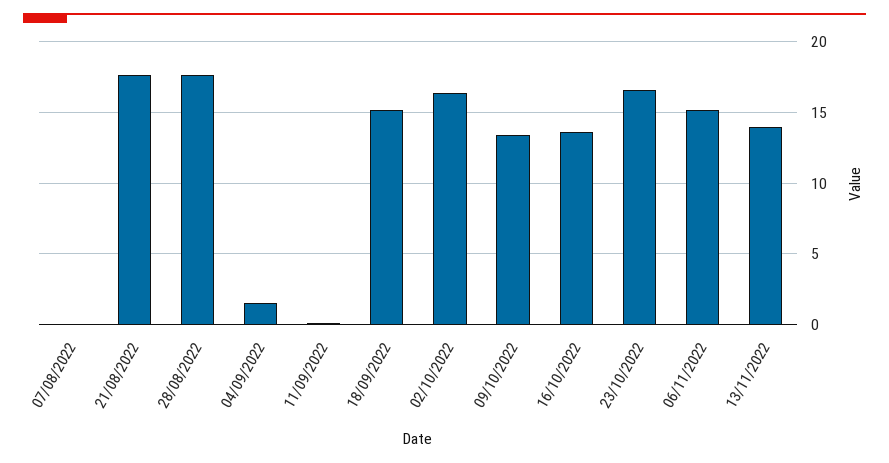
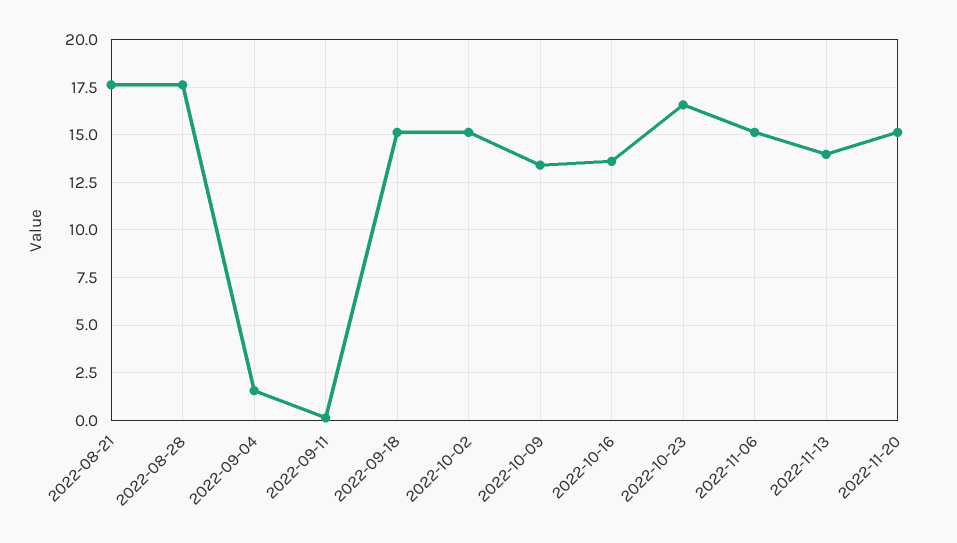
07/08/2022: 0 -> none
02/10/2022: 16.5 -> 15
2022-11-20: none -> 15

